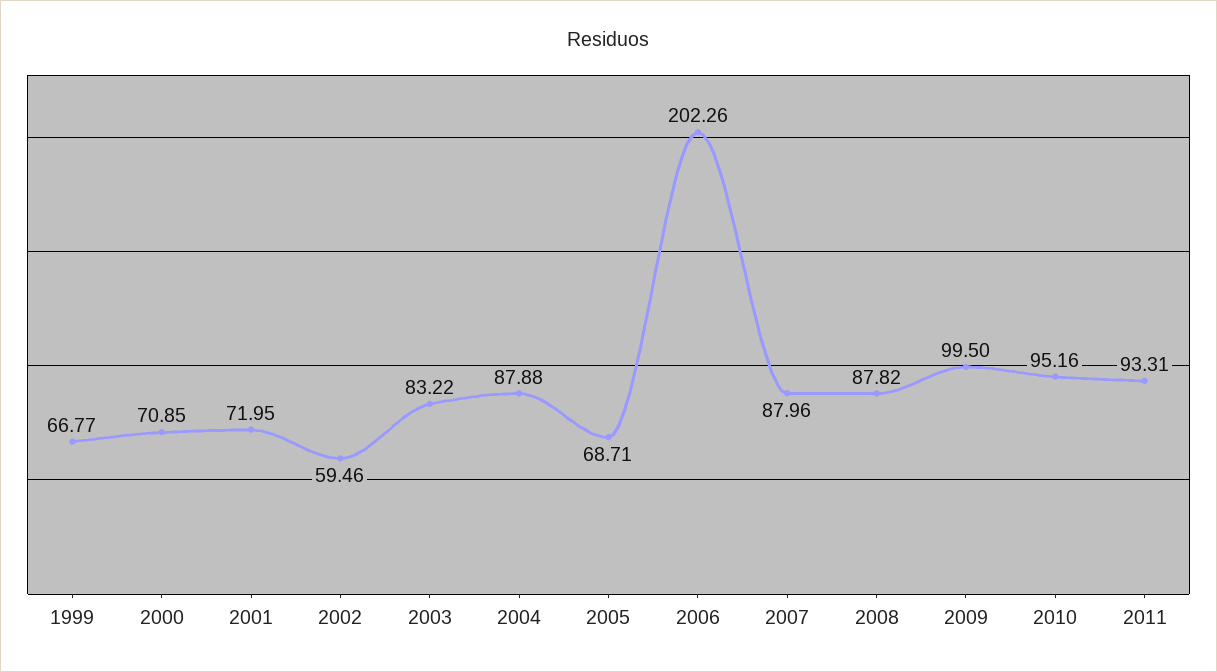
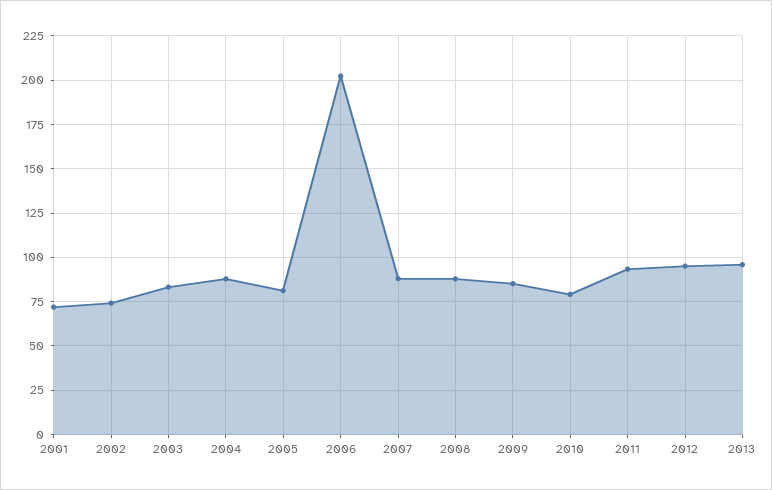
1999: 66.77 -> none
2000: 70.85 -> none
2002: 59.46 -> 75
2005: 68.71 -> 80
2009: 99.5 -> 85
2010: 95.16 -> 80
2012: none -> 95
2013: none -> 95

